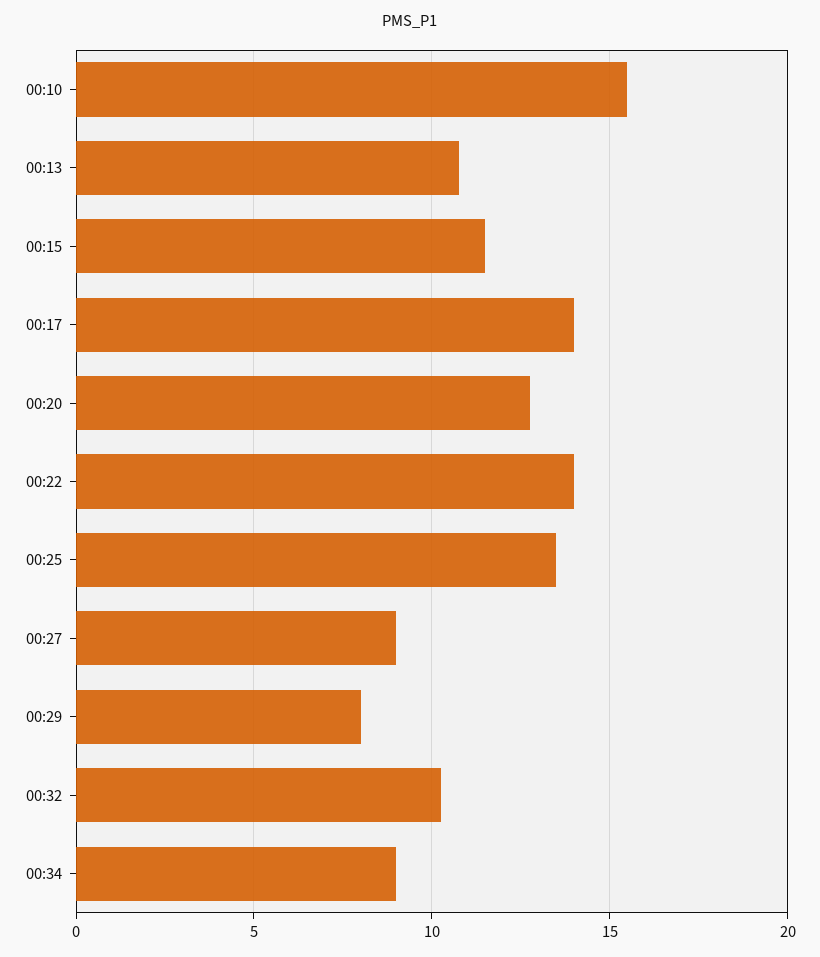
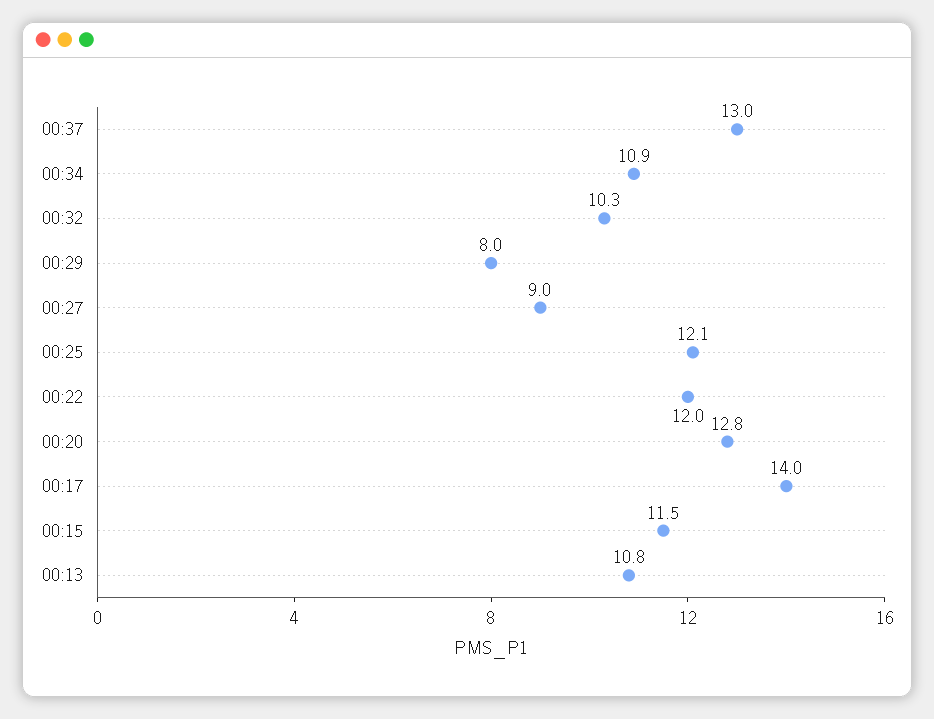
00:10: 15.5 -> none
00:22: 14 -> 12
00:25: 13.5 -> 12.1
00:34: 9 -> 10.9
00:37: none -> 13

